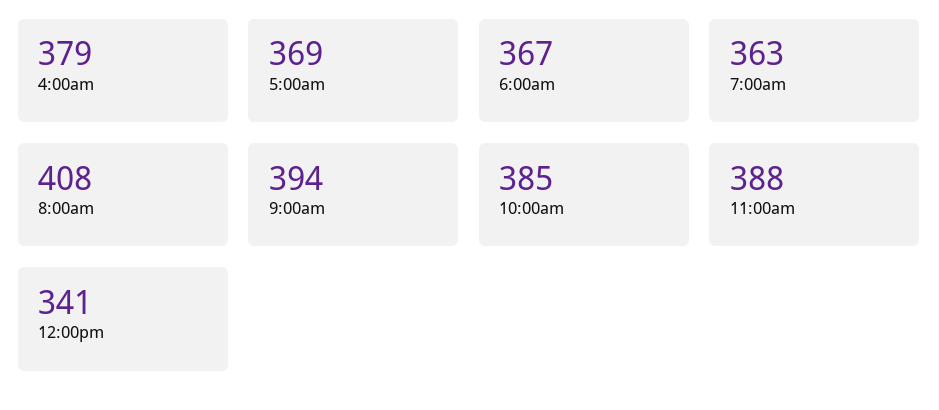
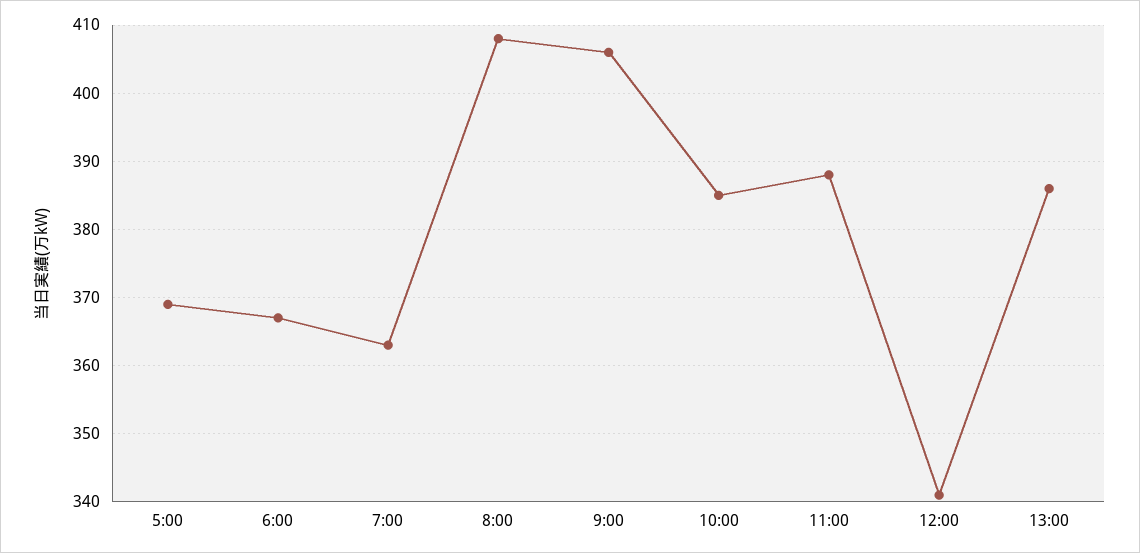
4:00am: 379 -> none
9:00am: 394 -> 406
13:00: none -> 386

